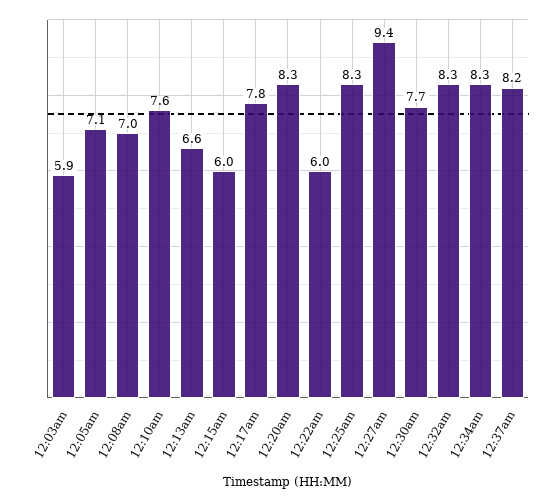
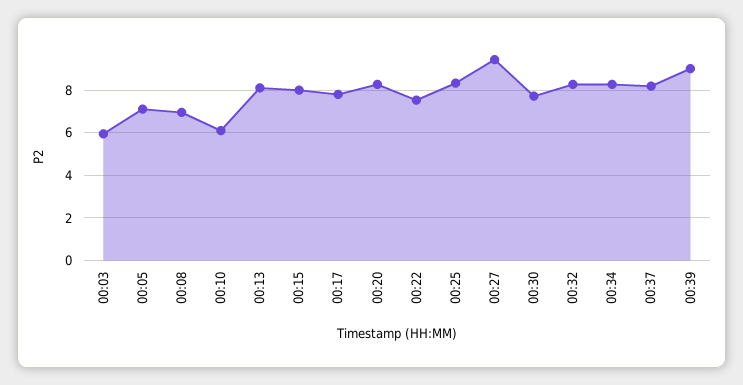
12:10am: 7.6 -> 6
12:13am: 6.6 -> 8
12:15am: 6 -> 8
12:22am: 6 -> 7.5
00:39: none -> 9

